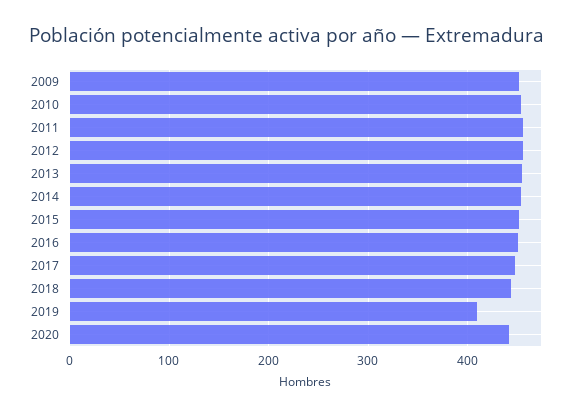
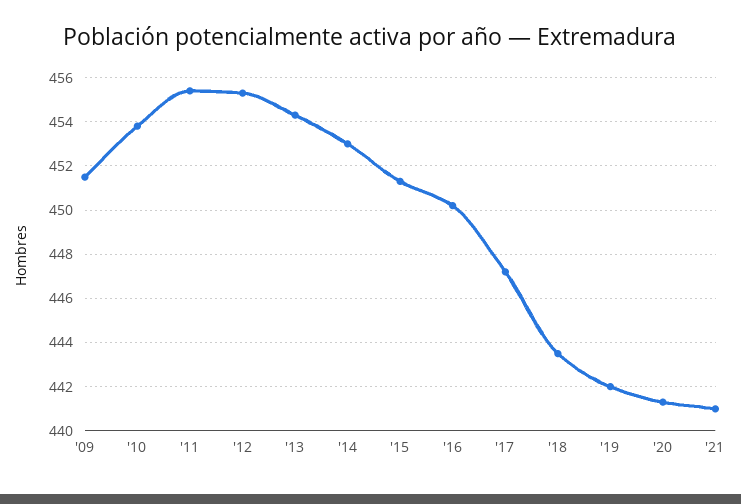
2019: 410 -> 442
'21: none -> 441

